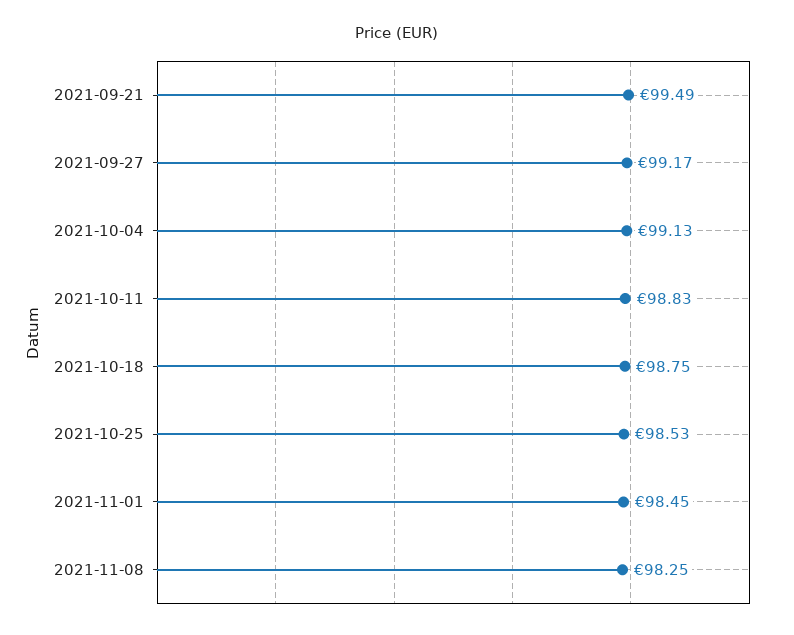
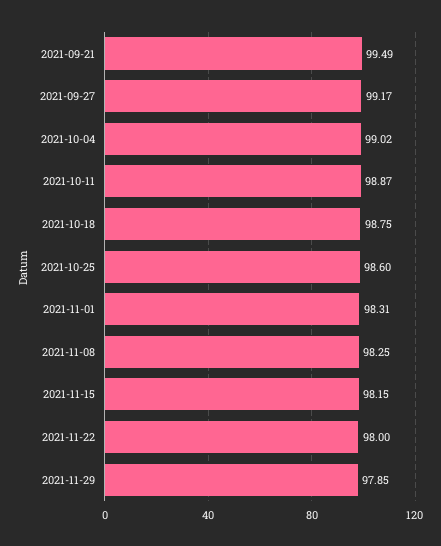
2021-10-04: 99.13 -> 99.02
2021-10-11: 98.83 -> 98.87
2021-10-25: 98.53 -> 98.6
2021-11-01: 98.45 -> 98.31
2021-11-15: none -> 98.15
2021-11-22: none -> 98
2021-11-29: none -> 97.85

